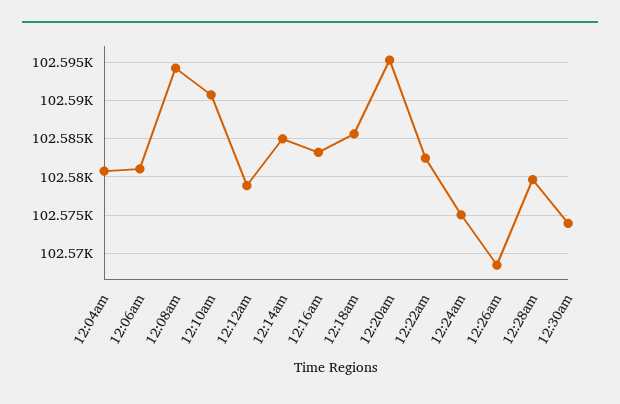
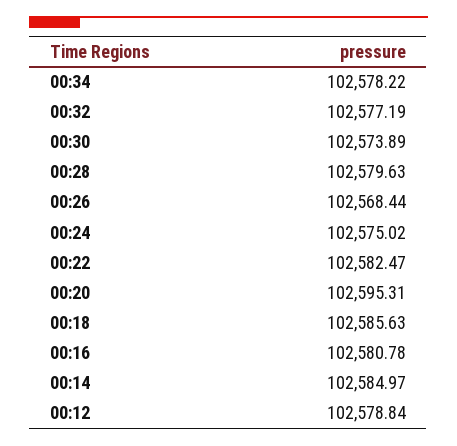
12:04am: 102581 -> none
12:06am: 102581 -> none
12:08am: 102594 -> none
12:10am: 102591 -> none
12:16am: 102583 -> 102580.78
00:34: none -> 102578.22
00:32: none -> 102577.19

